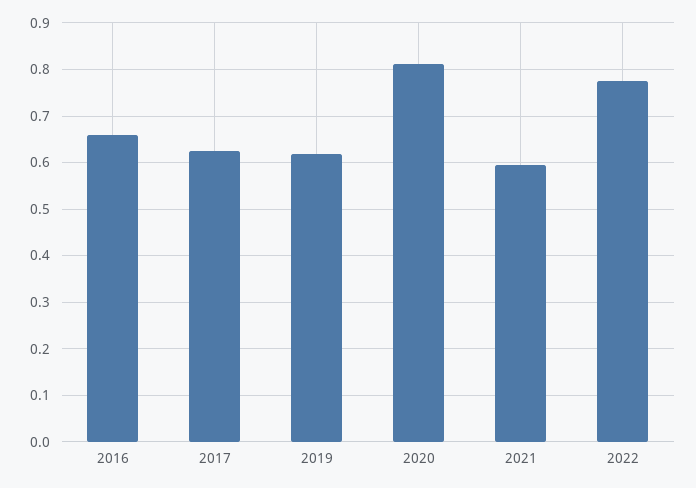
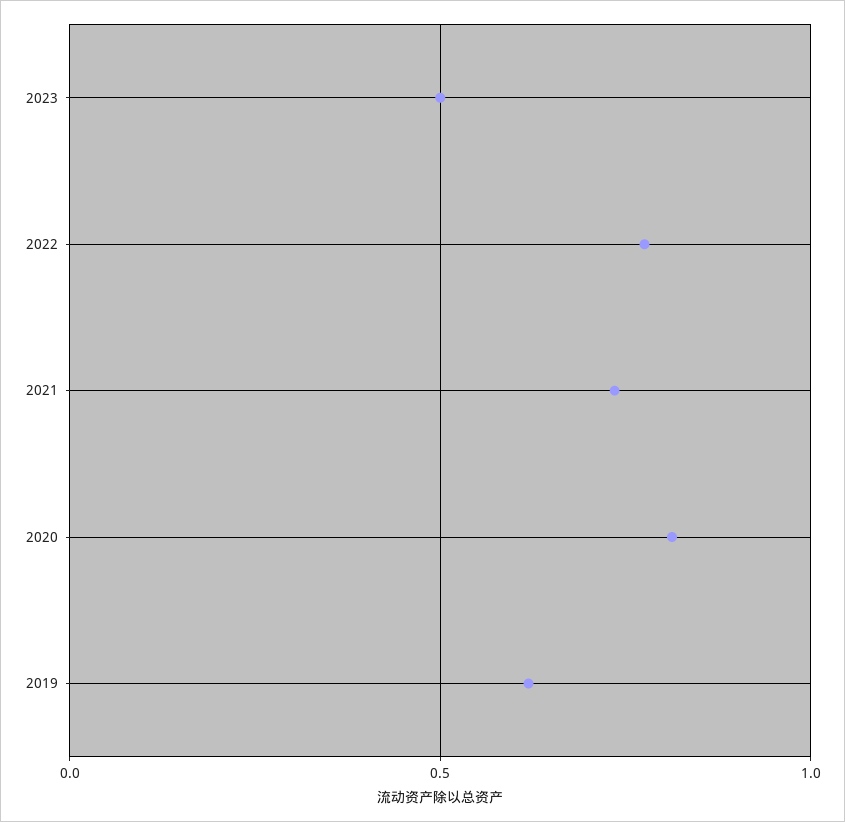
2016: 0.66 -> none
2017: 0.62 -> none
2021: 0.6 -> 0.75
2023: none -> 0.5

